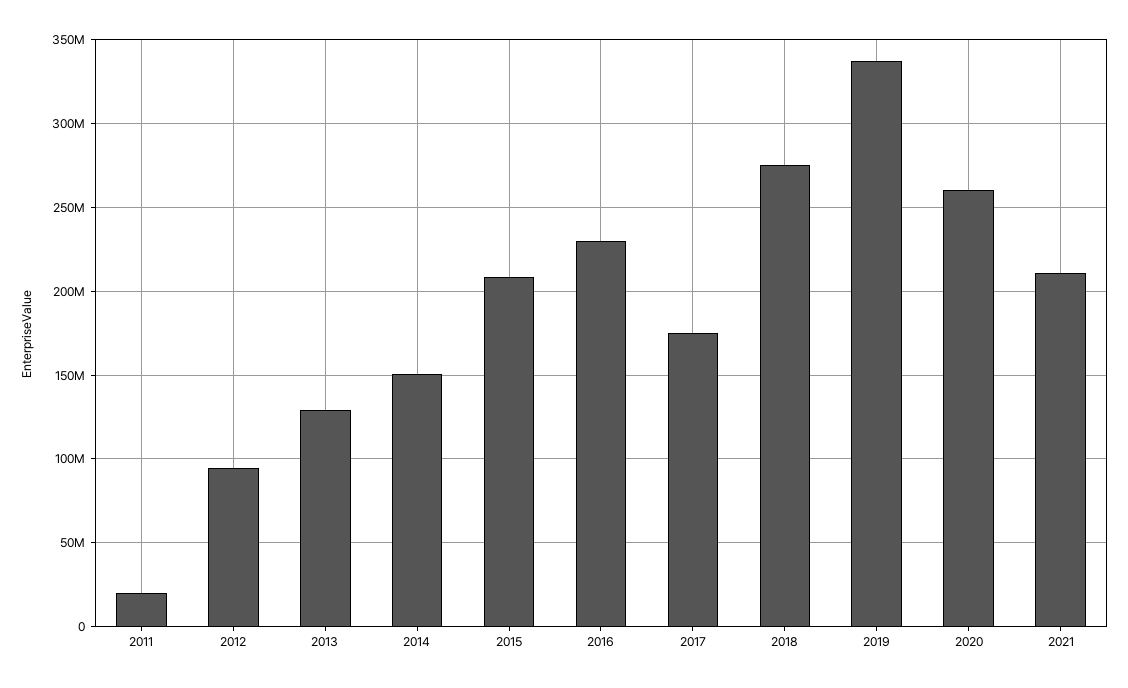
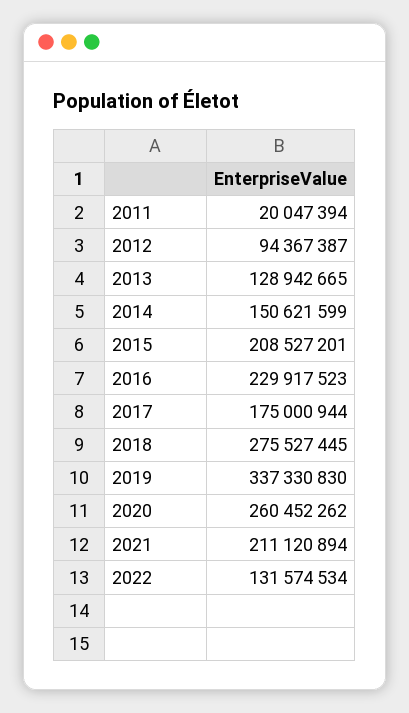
2022: none -> 131574534

